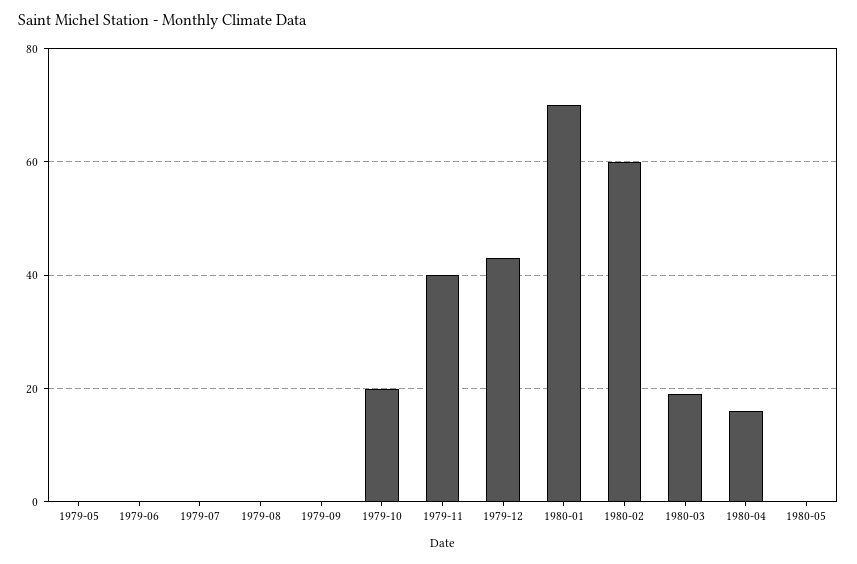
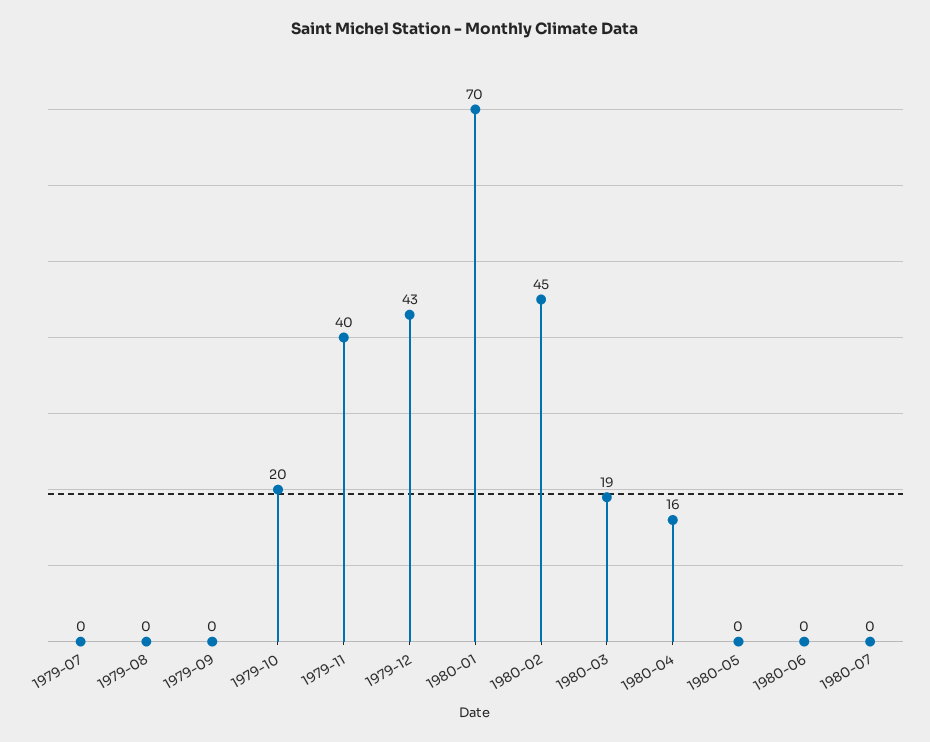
1979-05: 0 -> none
1979-06: 0 -> none
1980-02: 60 -> 45
1980-06: none -> 0
1980-07: none -> 0

